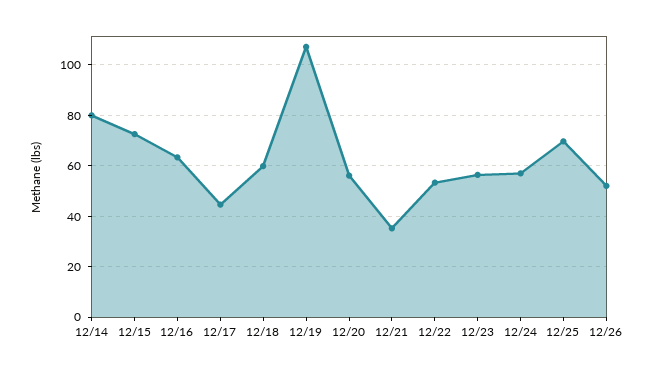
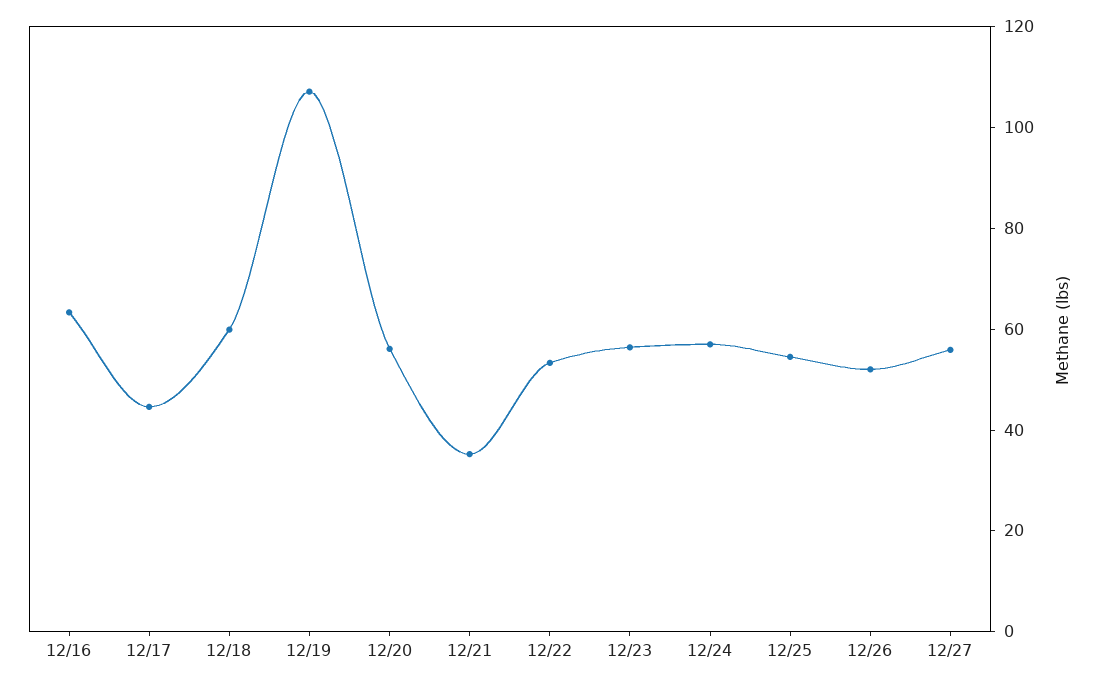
12/14: 80 -> none
12/15: 72.5 -> none
12/25: 70 -> 55
12/27: none -> 55

